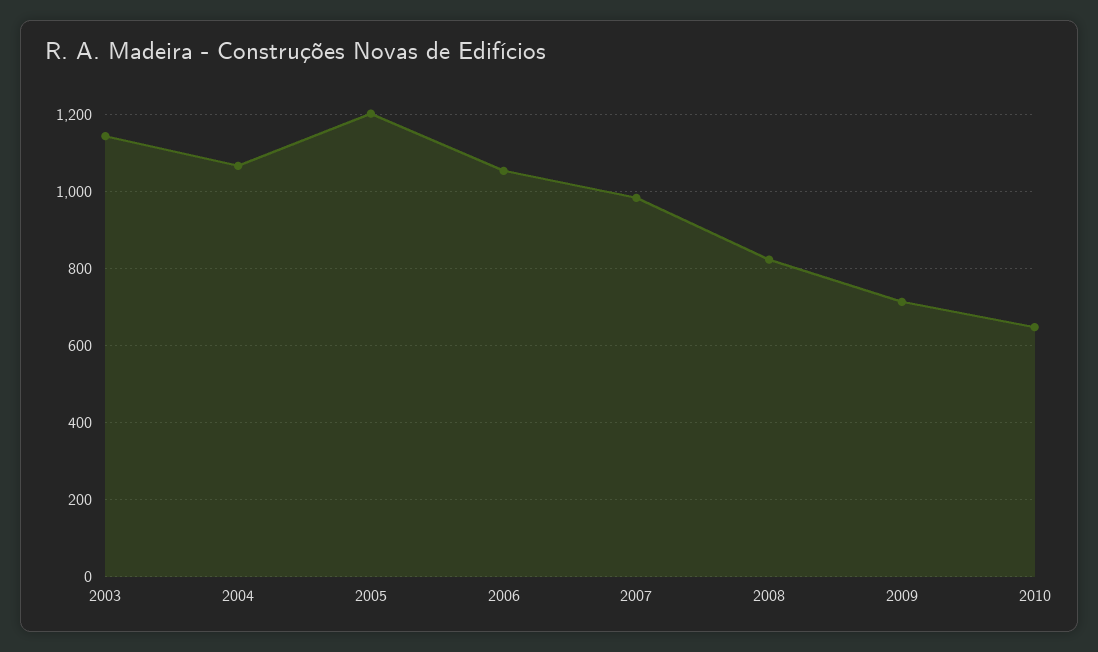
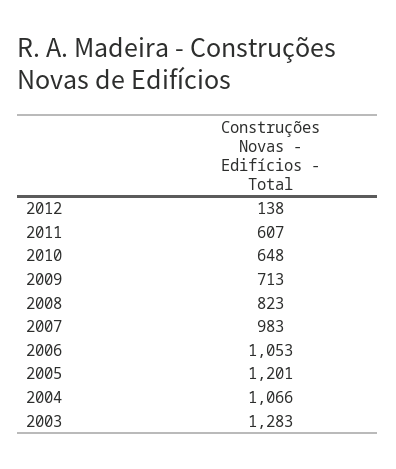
2003: 1140 -> 1283
2012: none -> 138
2011: none -> 607

